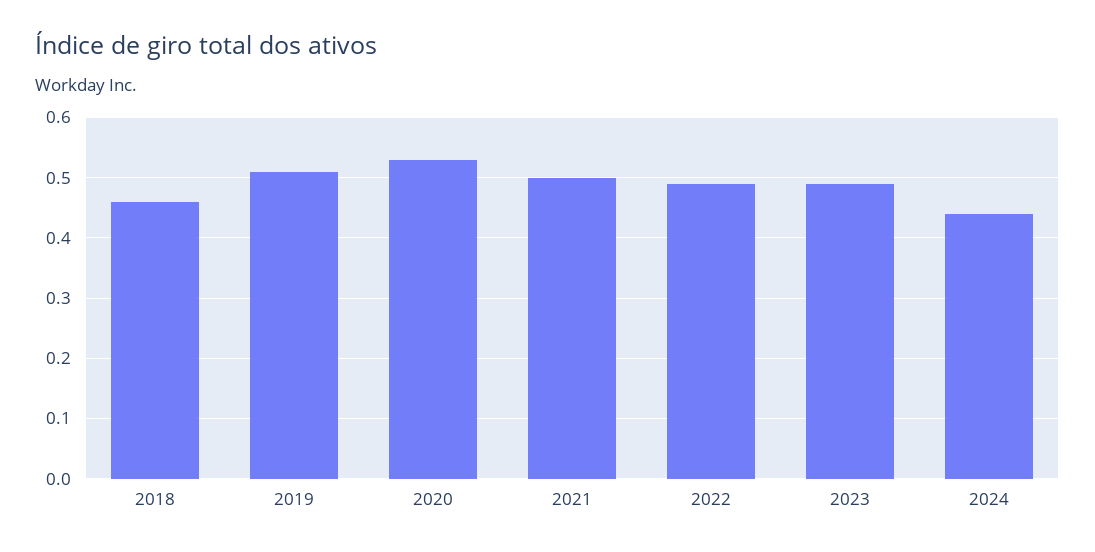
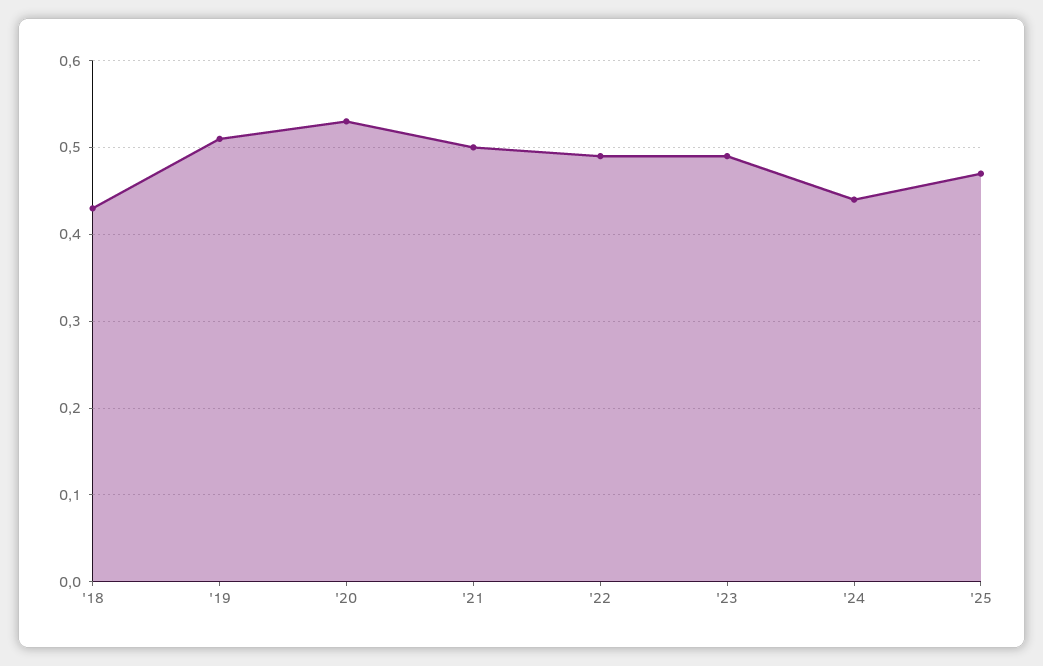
2018: 0.46 -> 0.43
'25: none -> 0.47

